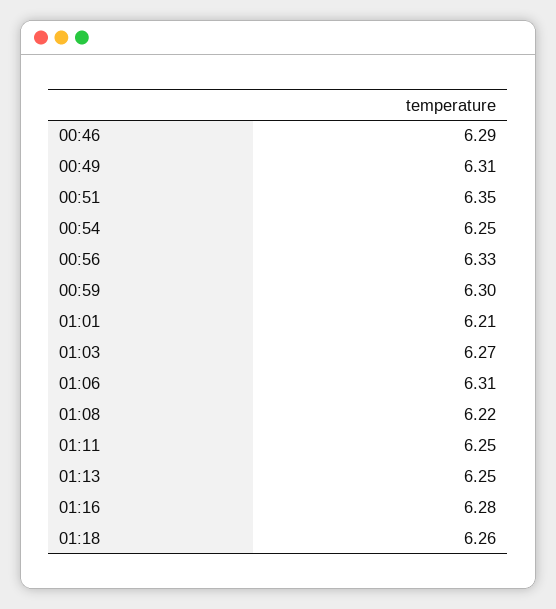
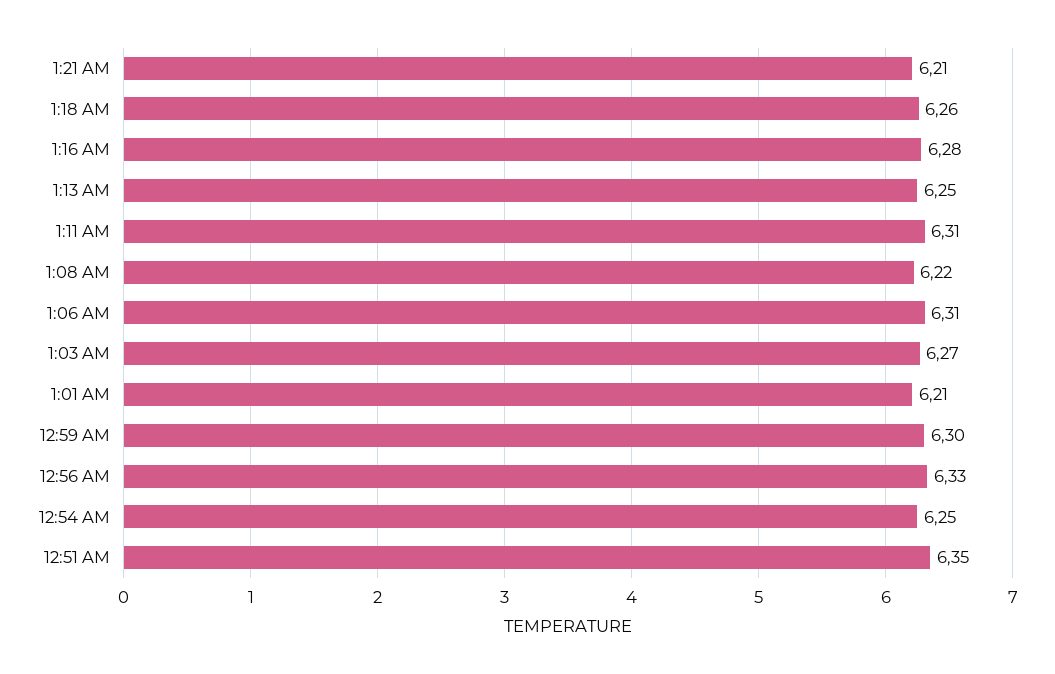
00:46: 6.29 -> none
00:49: 6.31 -> none
01:11: 6.25 -> 6.31
1:21 AM: none -> 6.21

